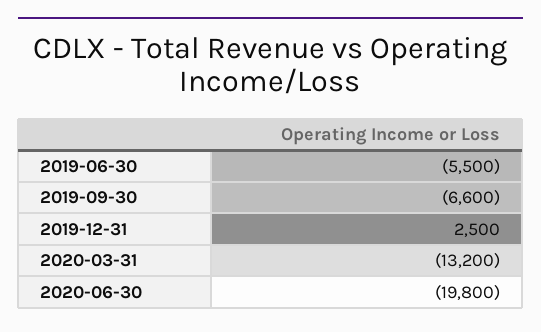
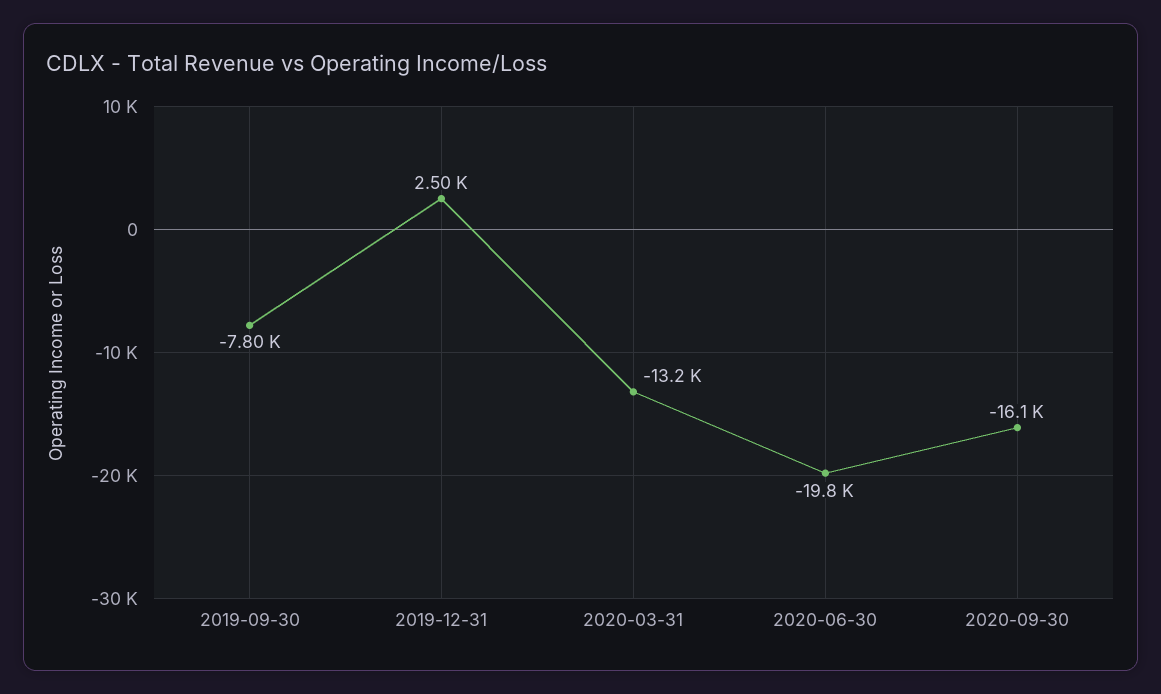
2019-06-30: -5500 -> none
2019-09-30: -6600 -> -7800
2020-09-30: none -> -16100

